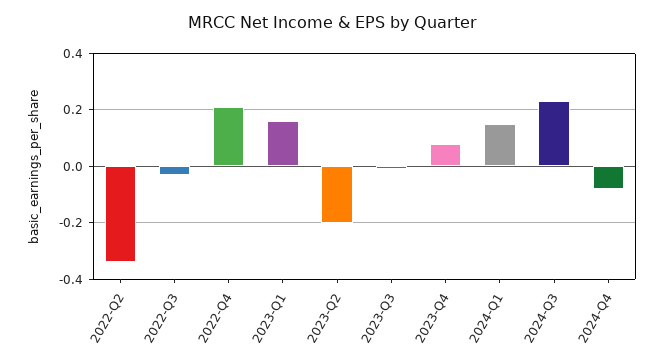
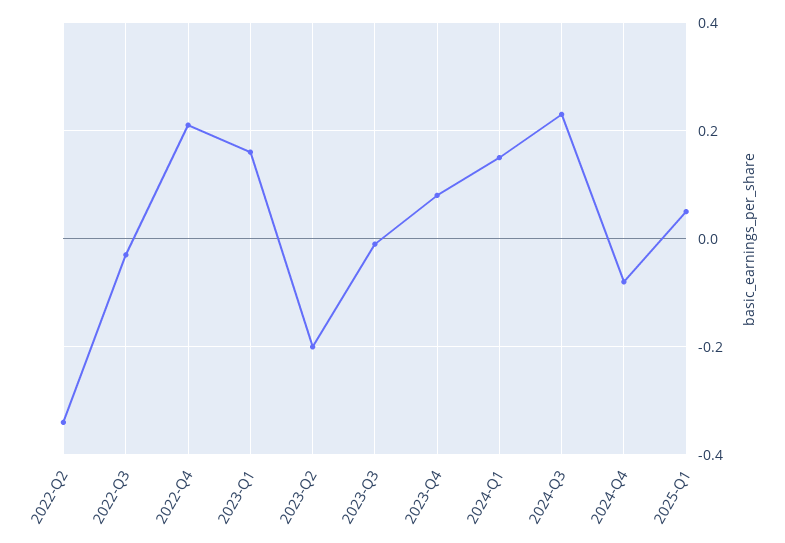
2025-Q1: none -> 0.05

